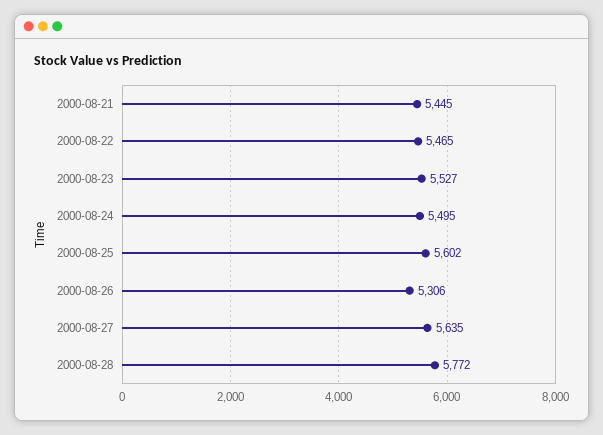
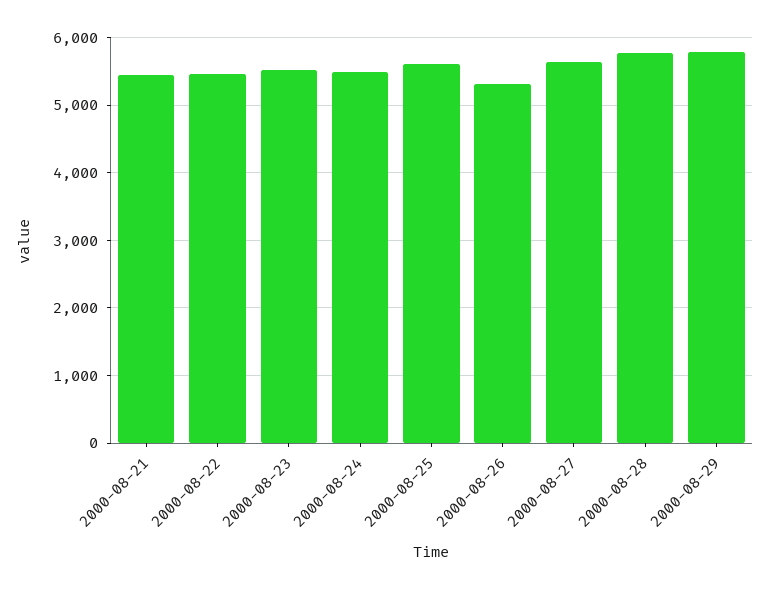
2000-08-29: none -> 5800

